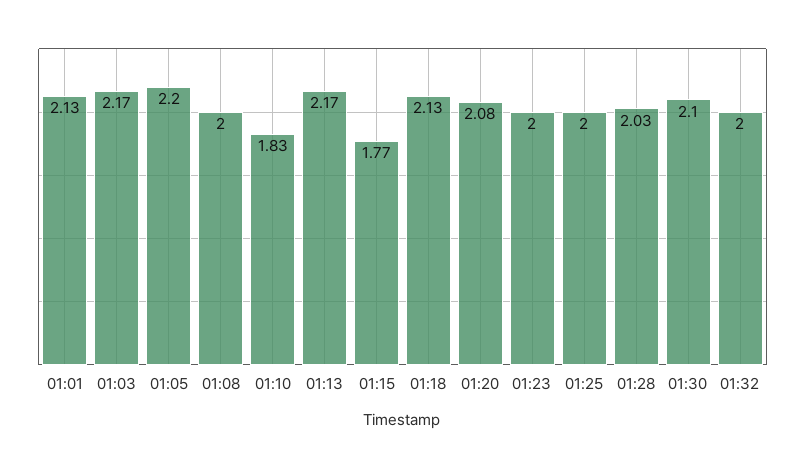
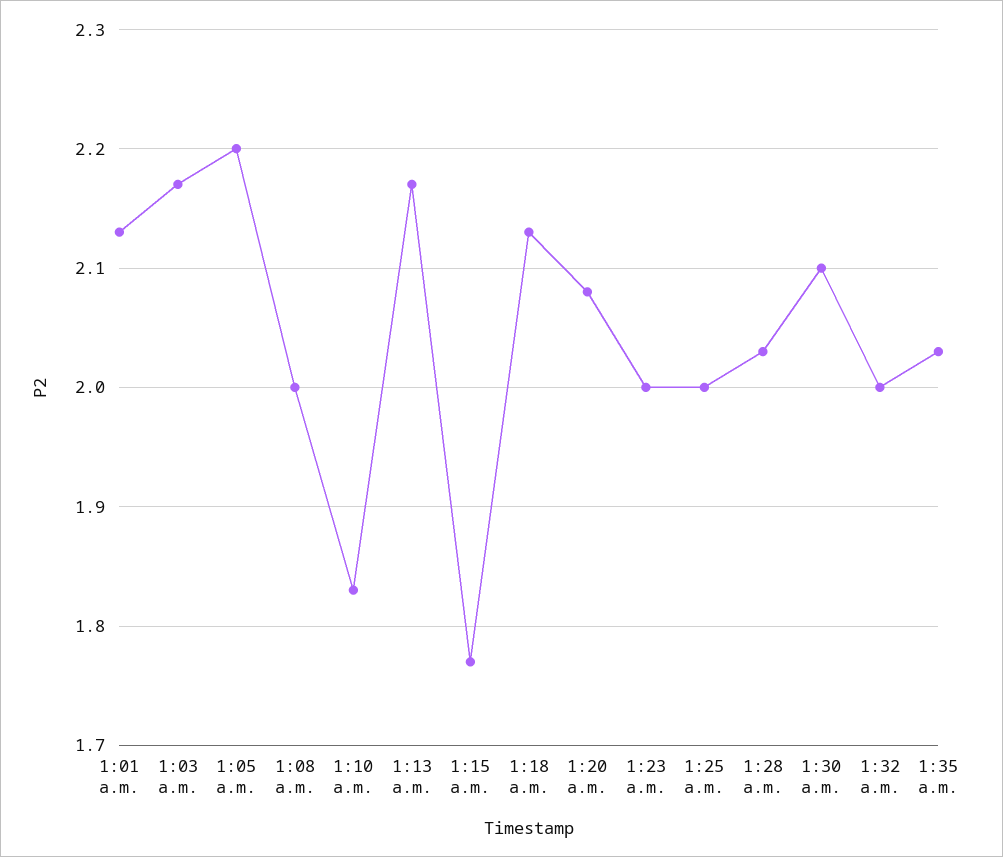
1:35 a.m.: none -> 2.03

